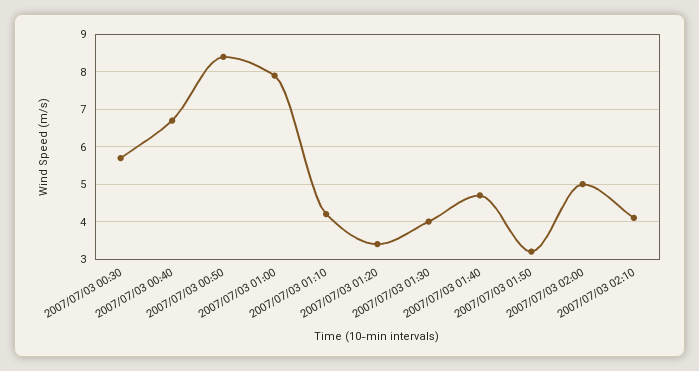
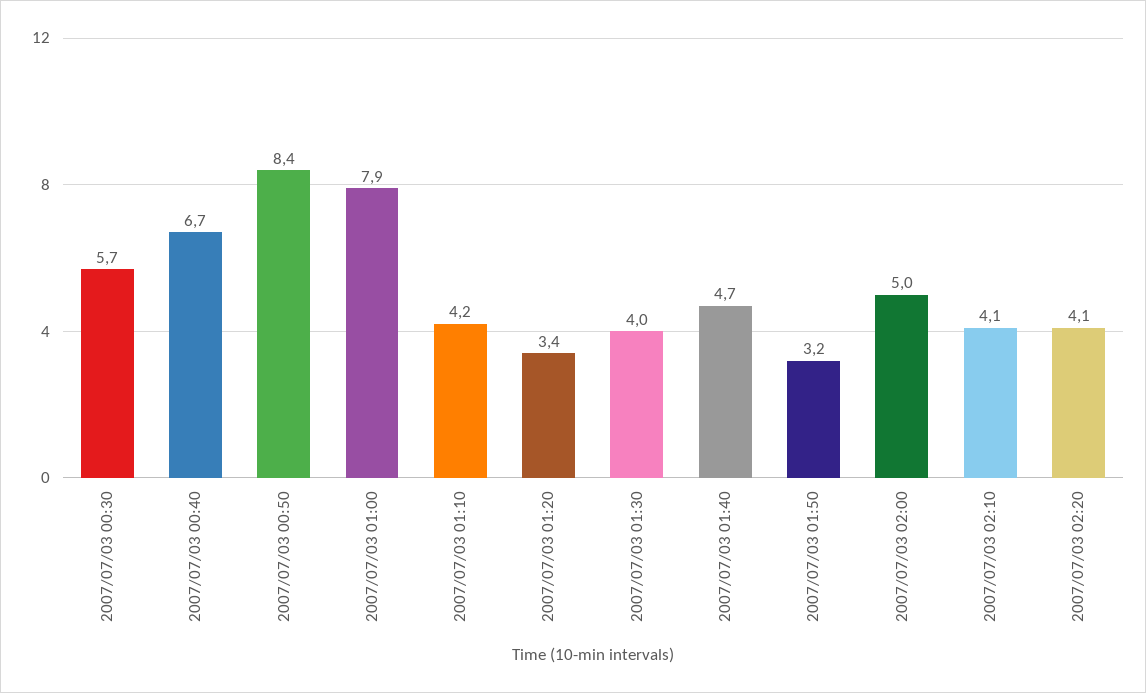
2007/07/03 02:20: none -> 4.1

